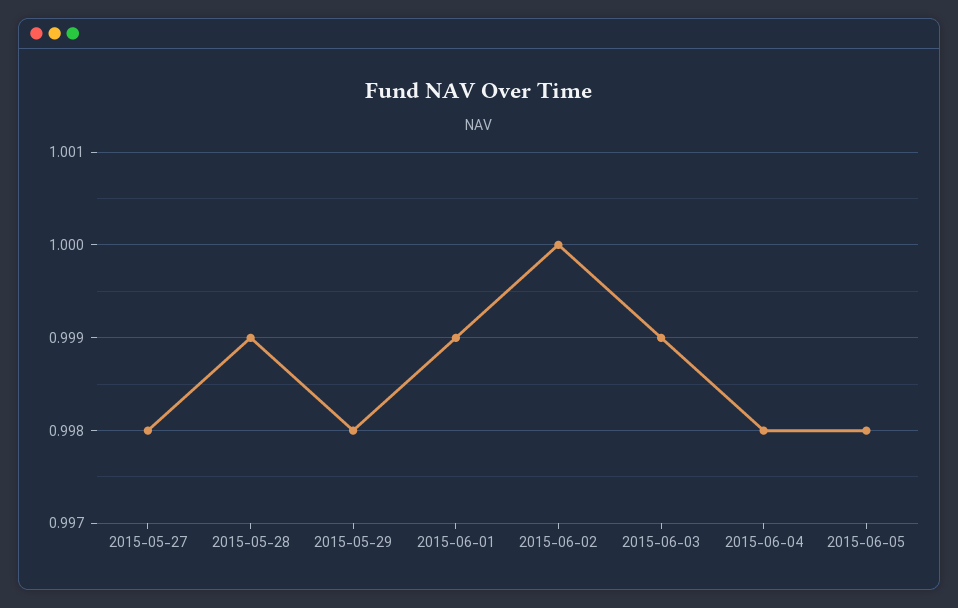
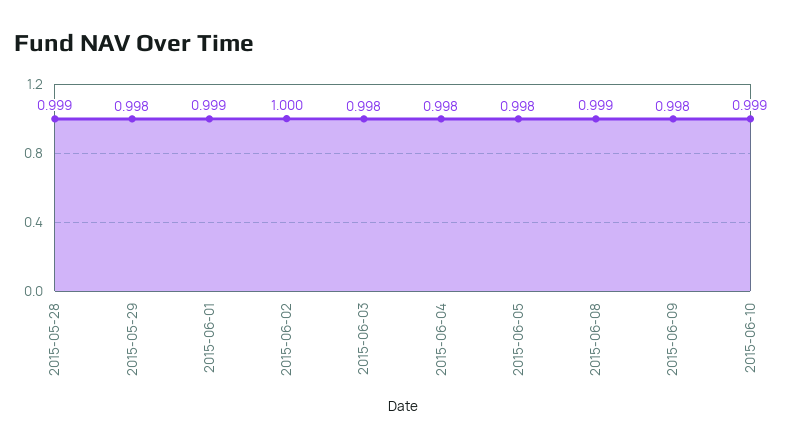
2015-05-27: 0.998 -> none
2015-06-03: 0.999 -> 0.998
2015-06-08: none -> 0.999
2015-06-09: none -> 0.998
2015-06-10: none -> 0.999

